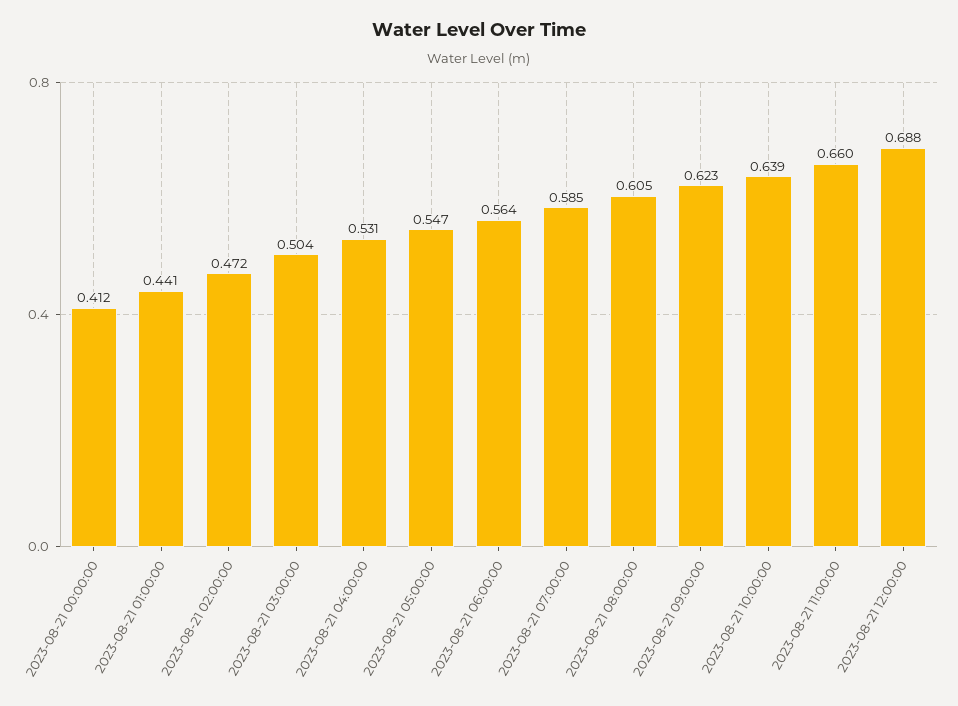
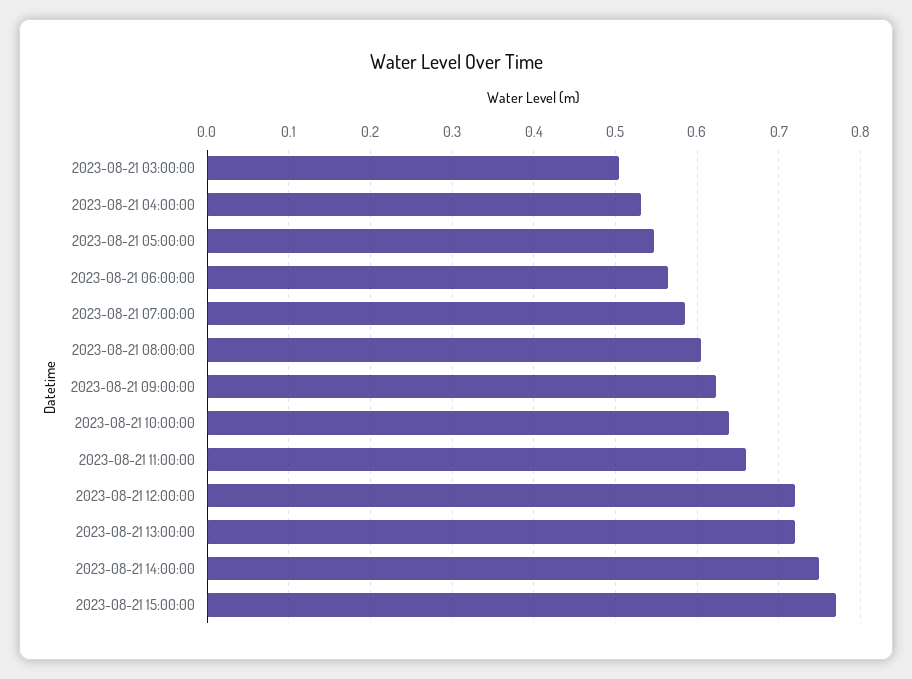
2023-08-21 00:00:00: 0.412 -> none
2023-08-21 01:00:00: 0.441 -> none
2023-08-21 02:00:00: 0.472 -> none
2023-08-21 12:00:00: 0.688 -> 0.72
2023-08-21 13:00:00: none -> 0.72
2023-08-21 14:00:00: none -> 0.75
2023-08-21 15:00:00: none -> 0.77

